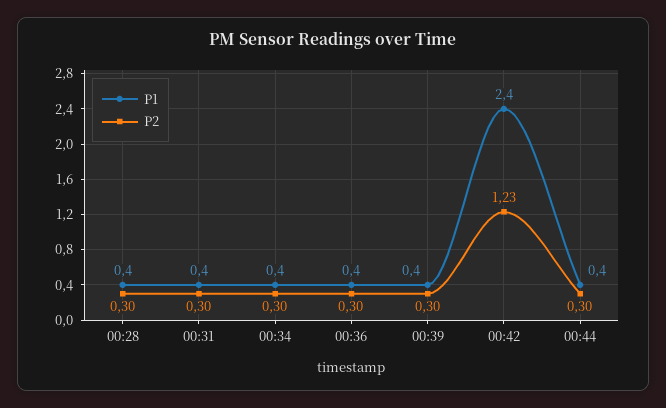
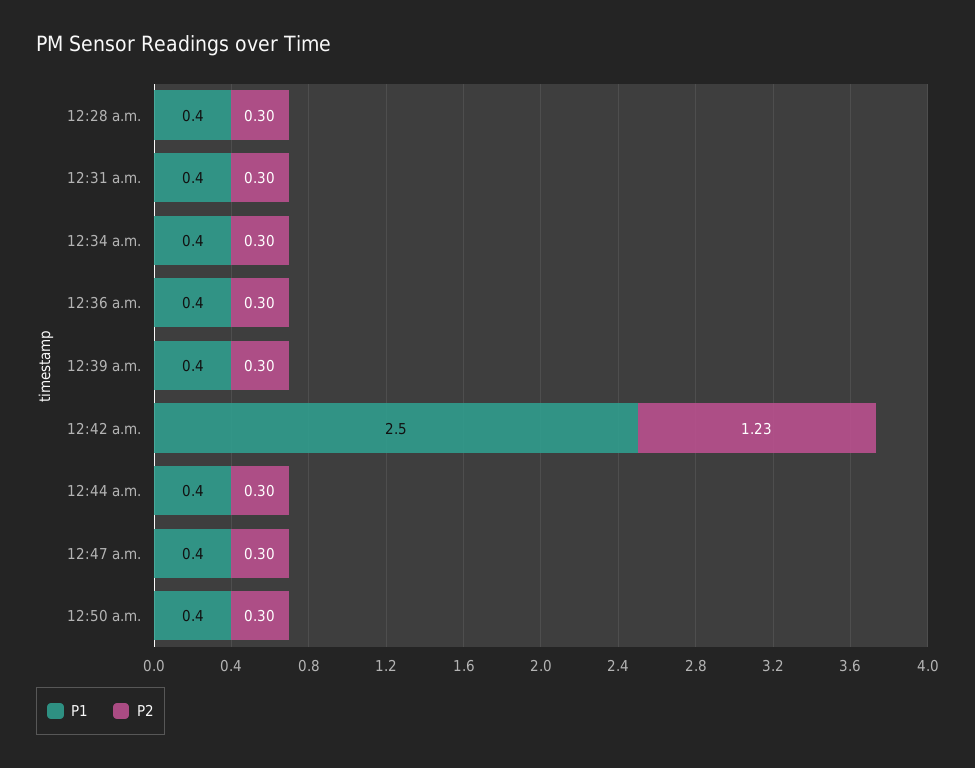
P1, 00:42: 2.4 -> 2.5
P1, 12:47 a.m.: none -> 0.4
P2, 12:47 a.m.: none -> 0.3
P1, 12:50 a.m.: none -> 0.4
P2, 12:50 a.m.: none -> 0.3

